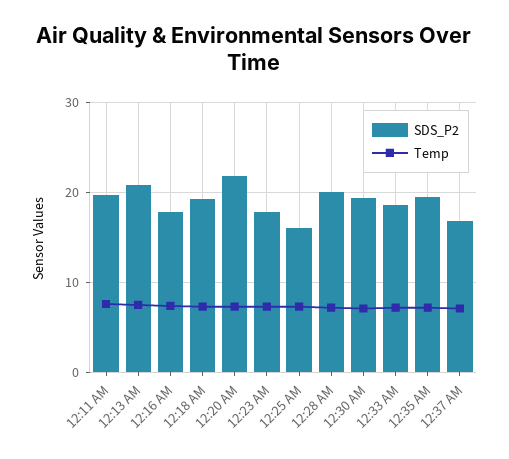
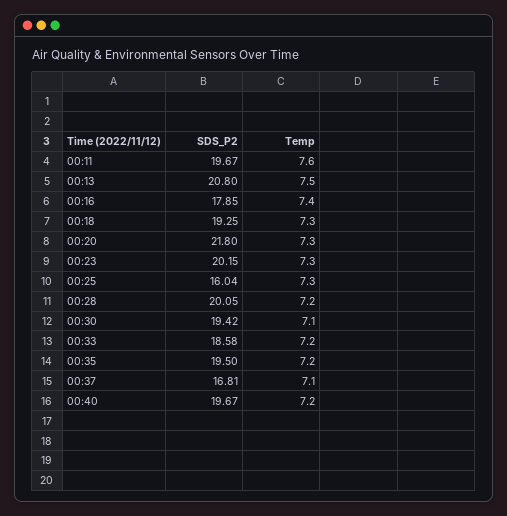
SDS_P2, 12:23 AM: 18 -> 20.15
SDS_P2, 00:40: none -> 19.67
Temp, 00:40: none -> 7.2

